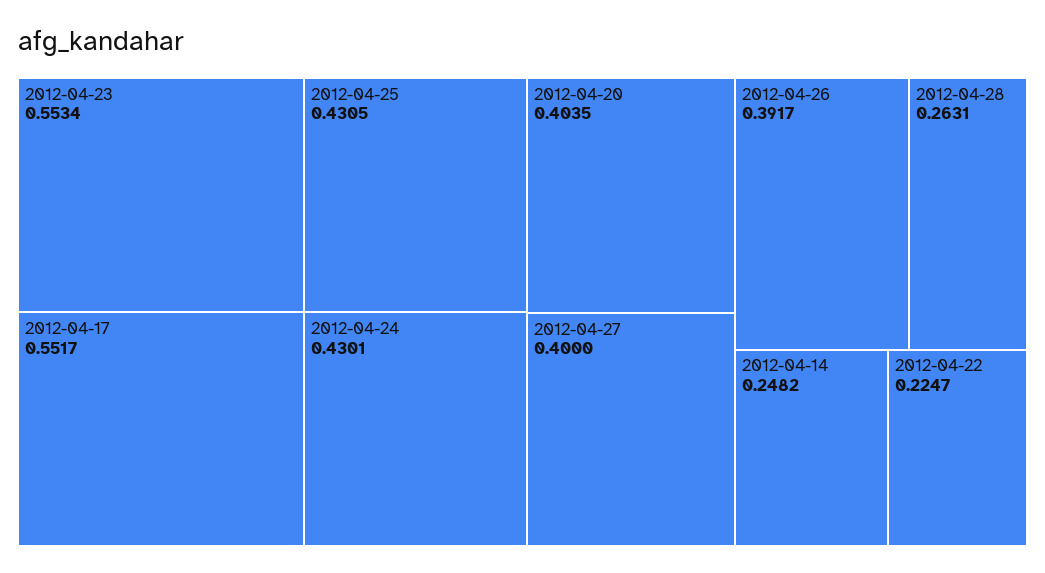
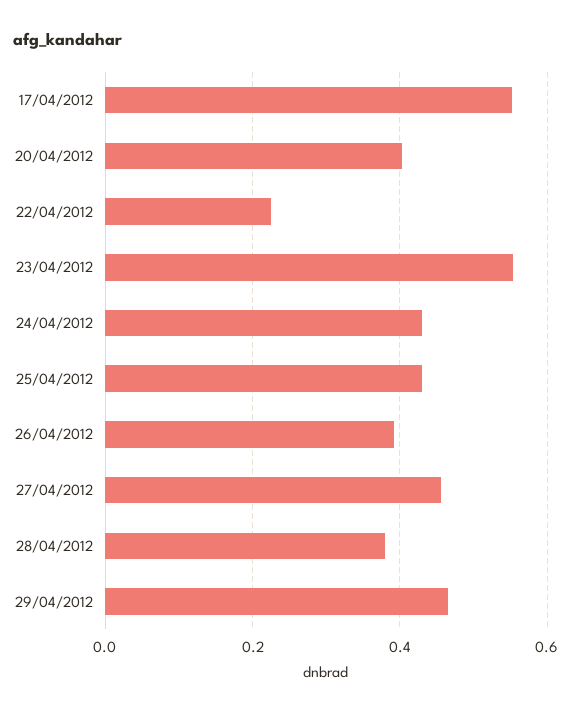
2012-04-27: 0.4 -> 0.46
2012-04-28: 0.2631 -> 0.38
2012-04-14: 0.2482 -> none
29/04/2012: none -> 0.46

